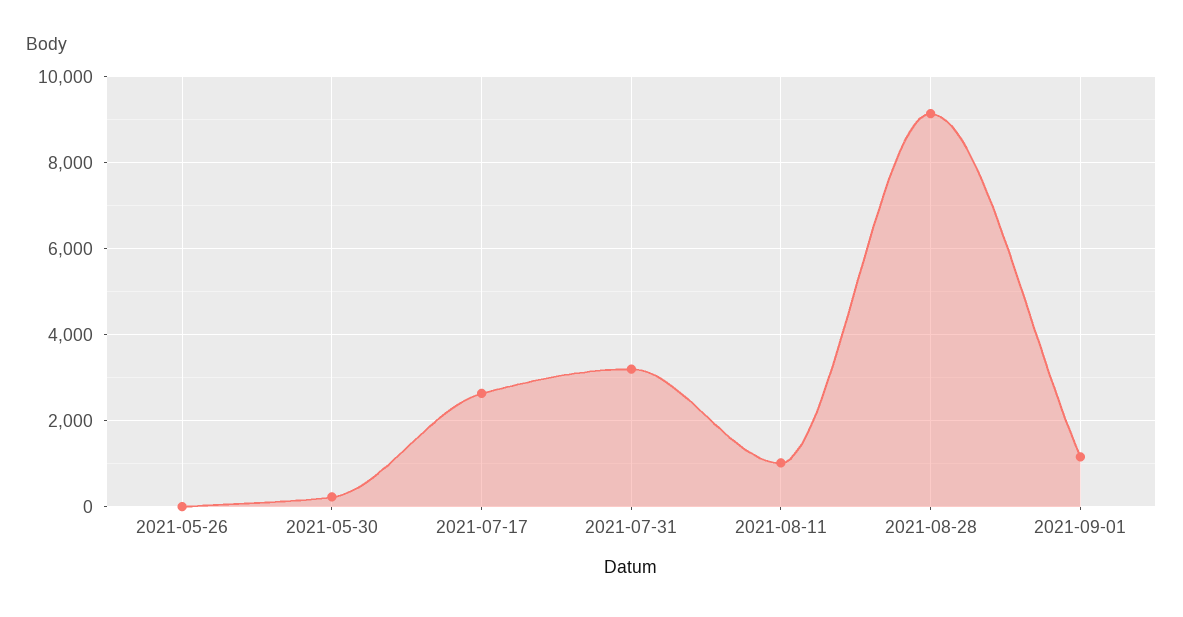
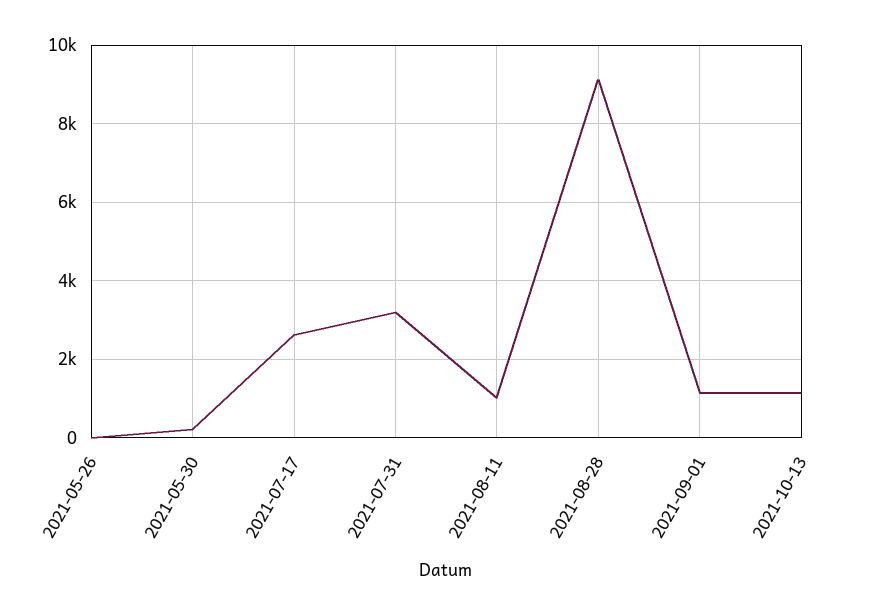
2021-10-13: none -> 1200

